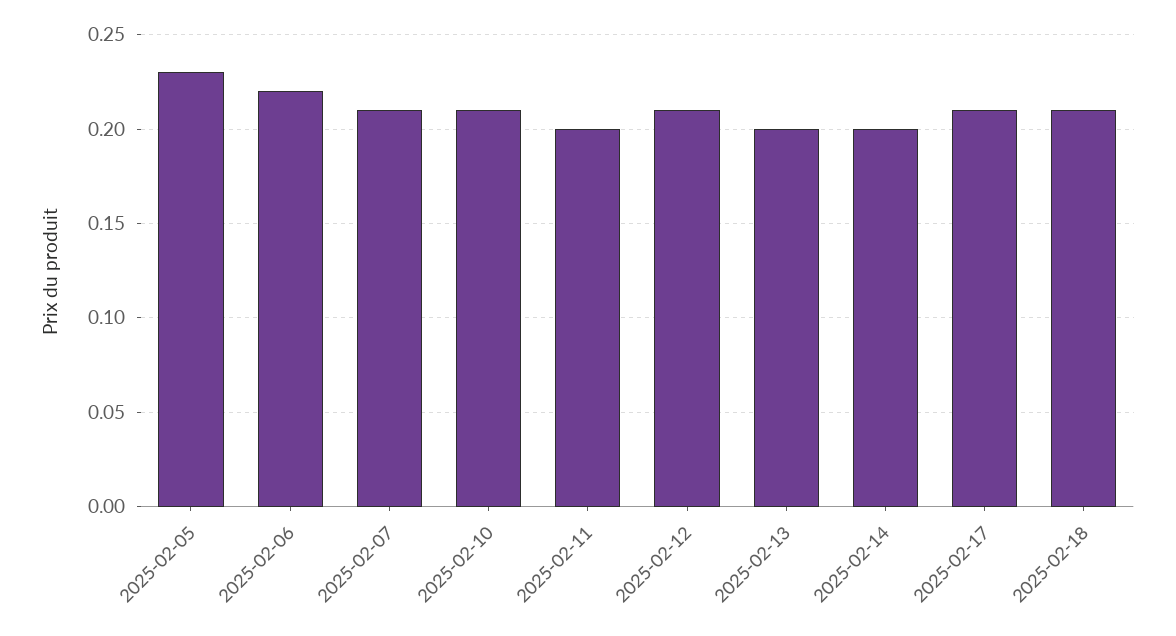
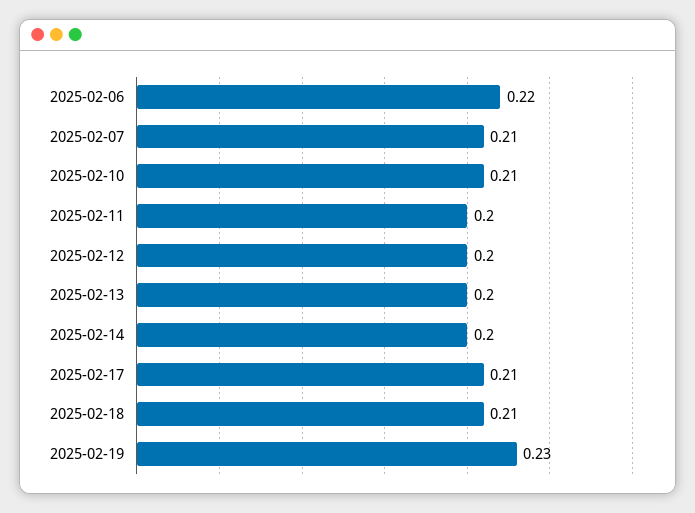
2025-02-05: 0.23 -> none
2025-02-12: 0.21 -> 0.2
2025-02-19: none -> 0.23

